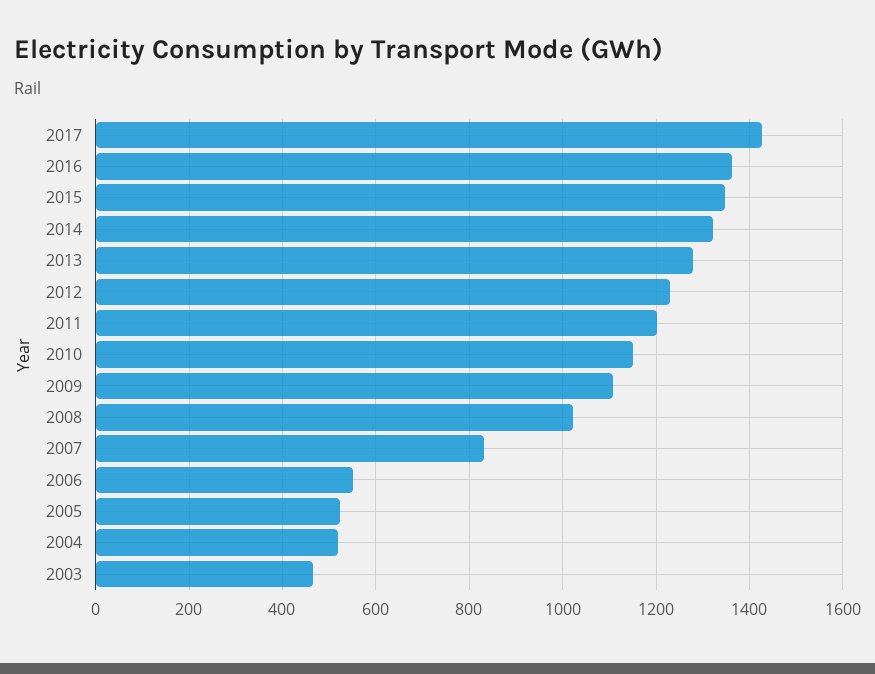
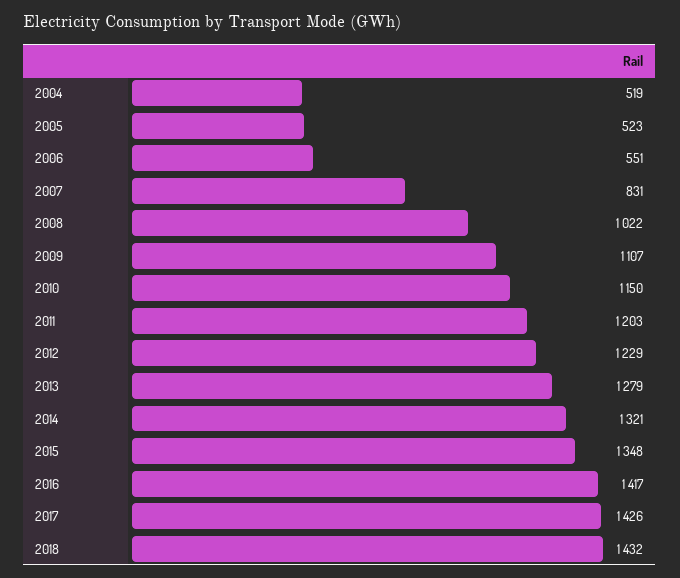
2016: 1360 -> 1417
2003: 460 -> none
2018: none -> 1432

